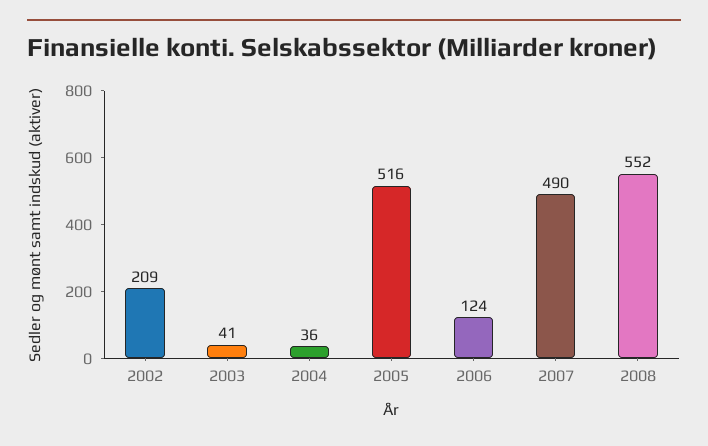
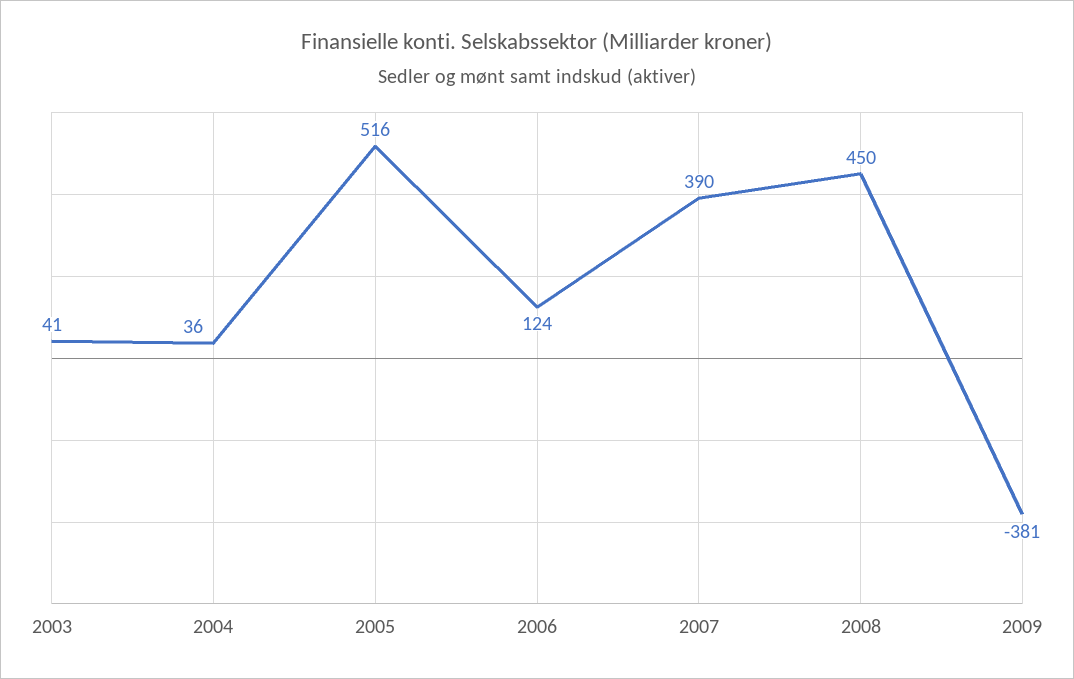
2002: 209 -> none
2007: 490 -> 390
2008: 552 -> 450
2009: none -> -381

